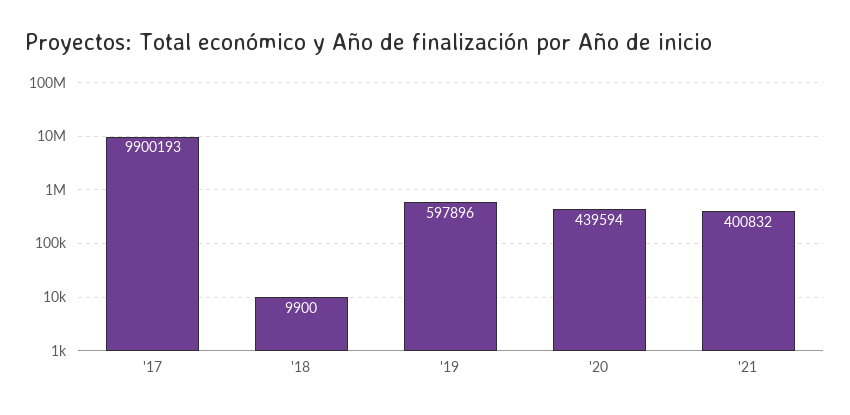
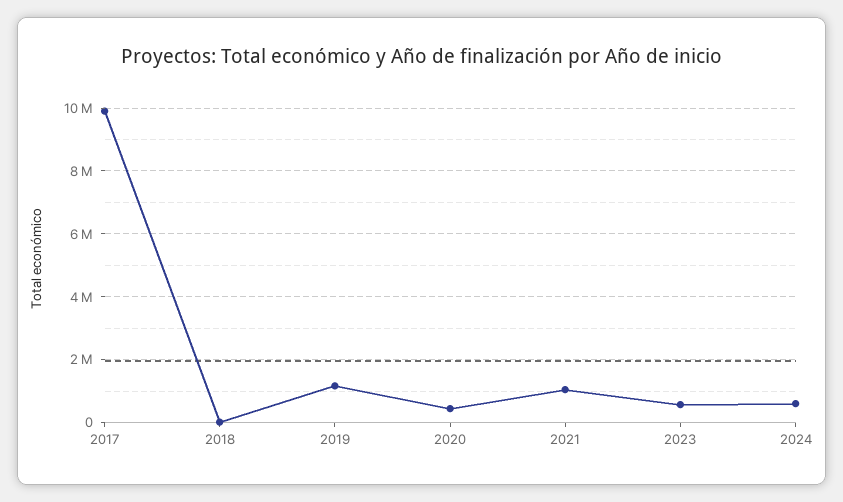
'19: 597896 -> 1200000
'21: 400832 -> 1000000
2023: none -> 600000
2024: none -> 600000

